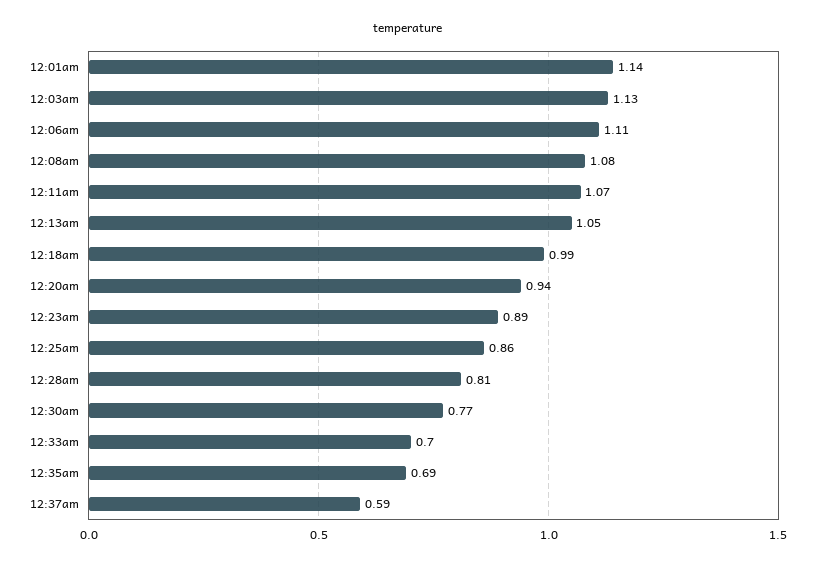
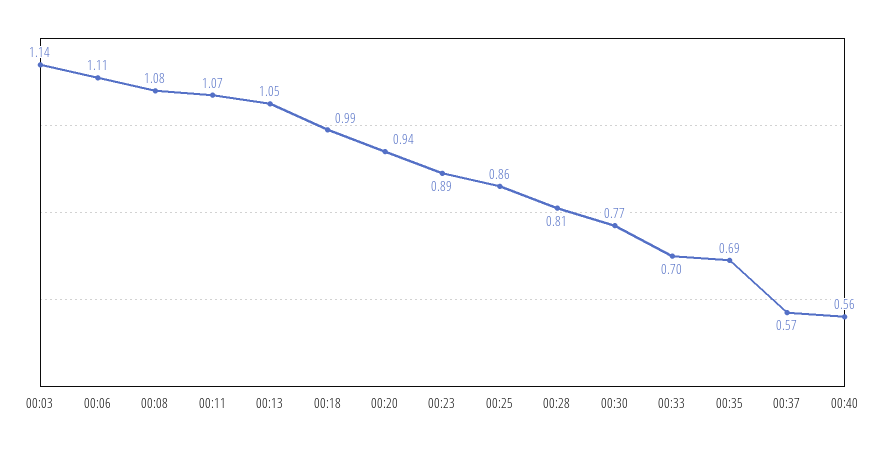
12:01am: 1.14 -> none
12:03am: 1.13 -> 1.14
12:37am: 0.59 -> 0.57
00:40: none -> 0.56

